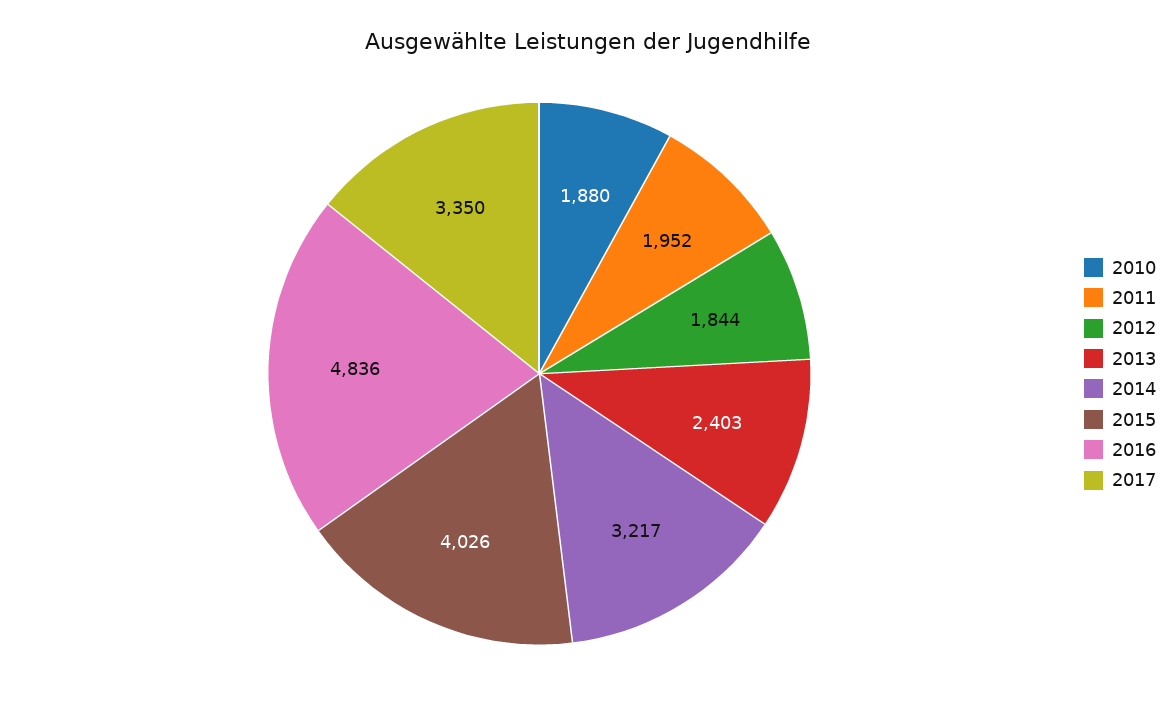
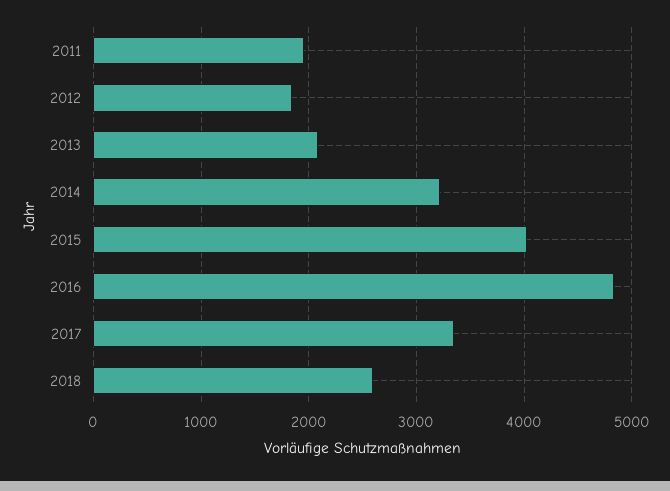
2010: 1880 -> none
2013: 2403 -> 2100
2018: none -> 2600

